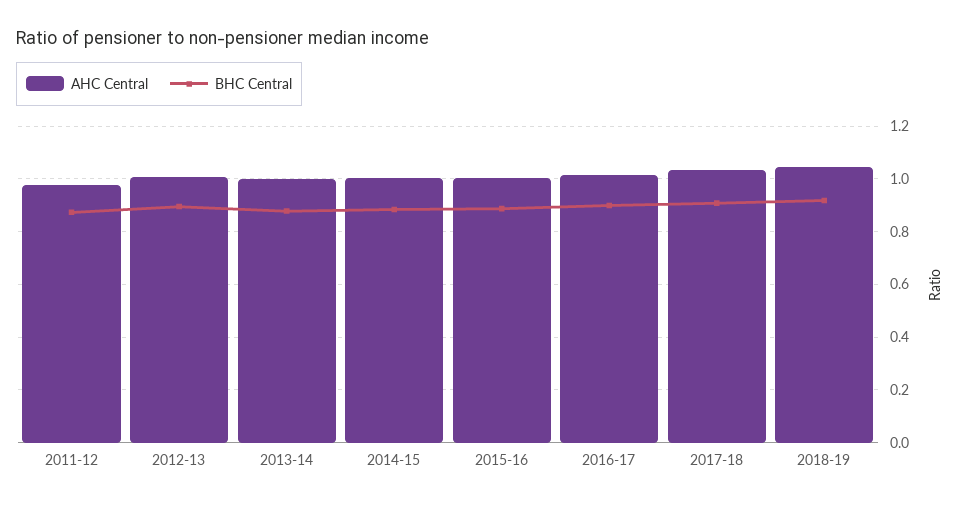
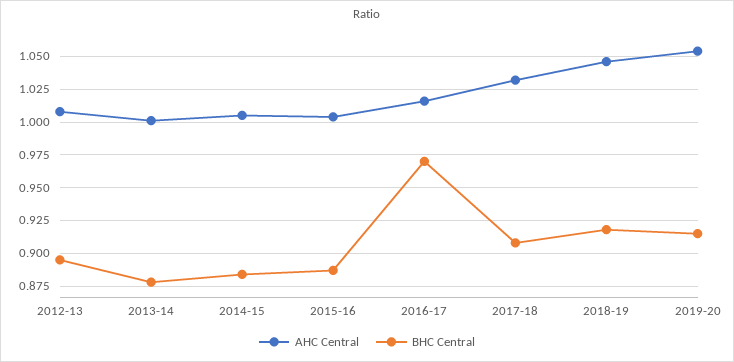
AHC Central, 2011-12: 0.975 -> none
BHC Central, 2011-12: 0.875 -> none
BHC Central, 2016-17: 0.9 -> 0.97
AHC Central, 2019-20: none -> 1.055
BHC Central, 2019-20: none -> 0.915

